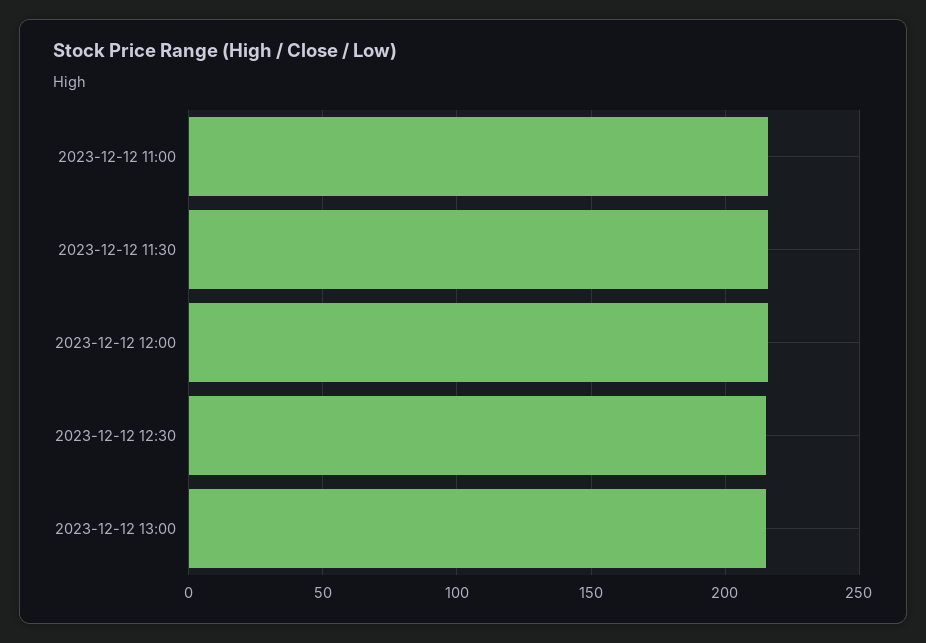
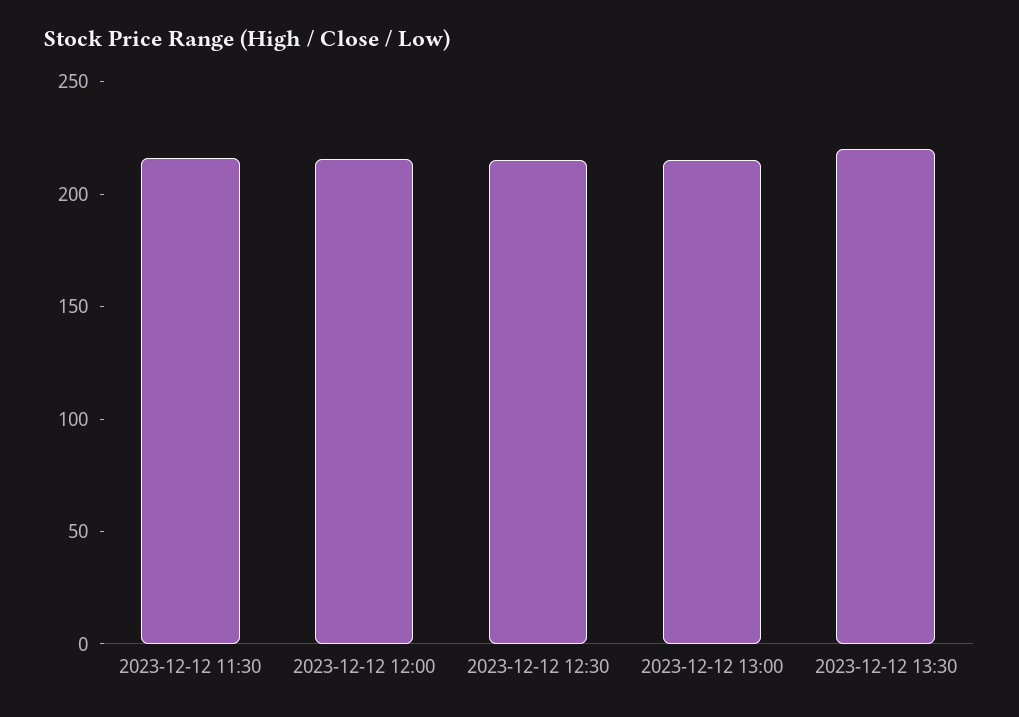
2023-12-12 11:00: 215 -> none
2023-12-12 13:30: none -> 220

